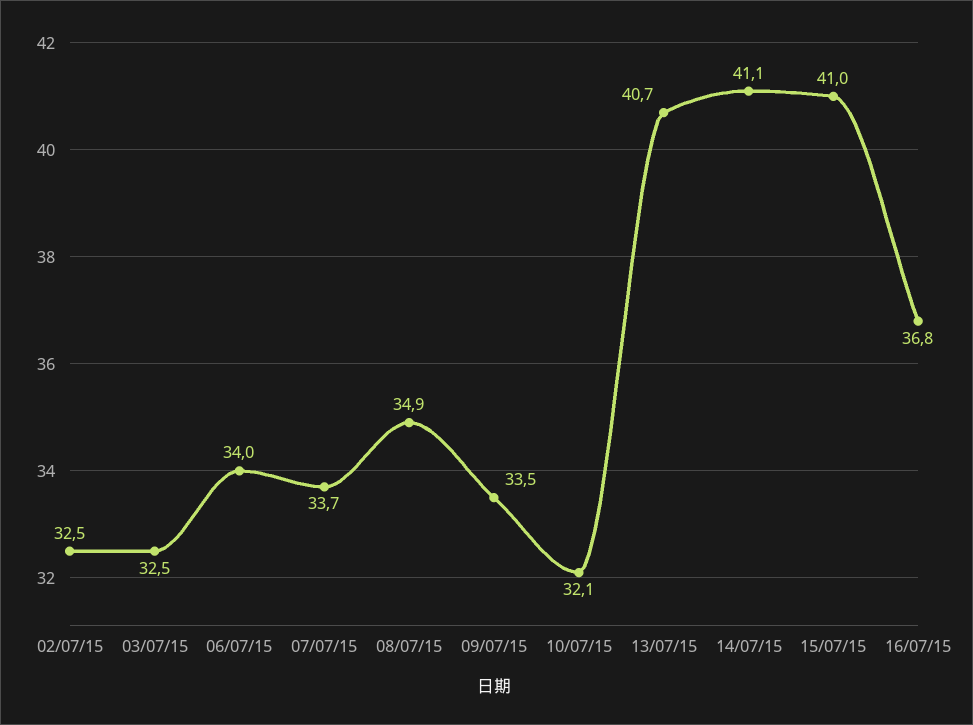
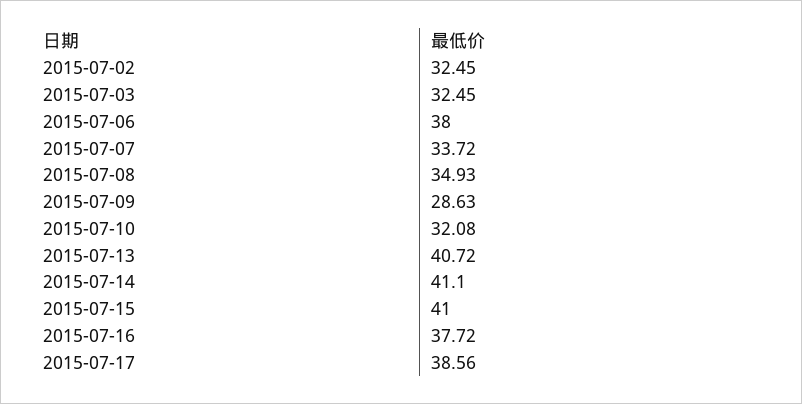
06/07/15: 34 -> 38
09/07/15: 33.5 -> 28.63
16/07/15: 36.8 -> 37.72
2015-07-17: none -> 38.56

